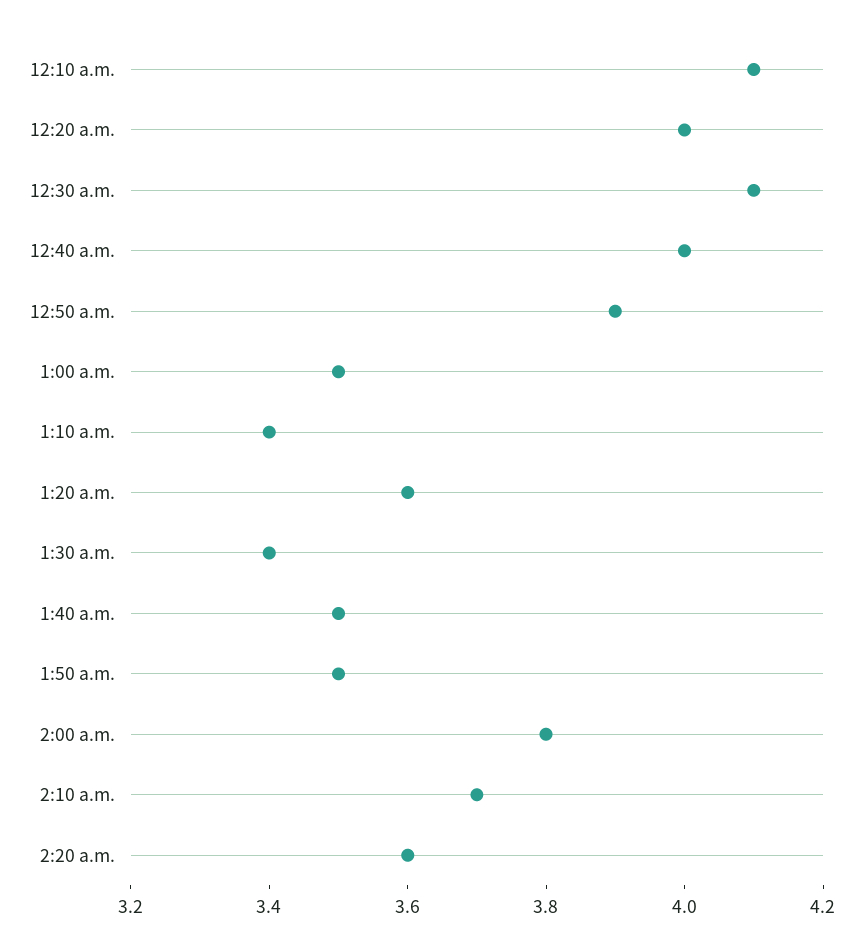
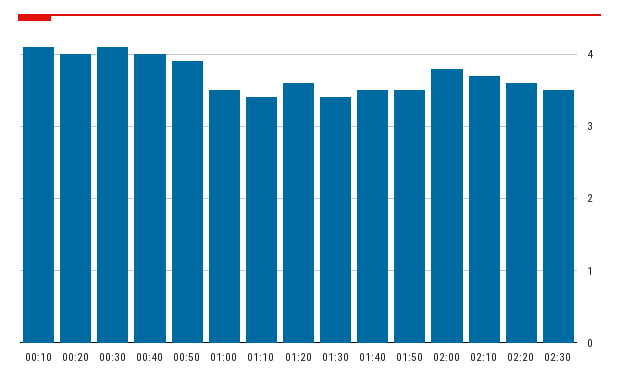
02:30: none -> 3.5

